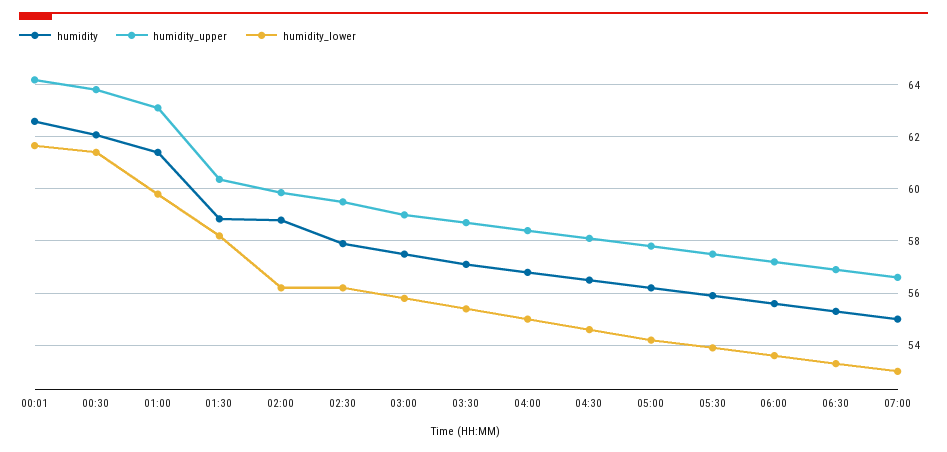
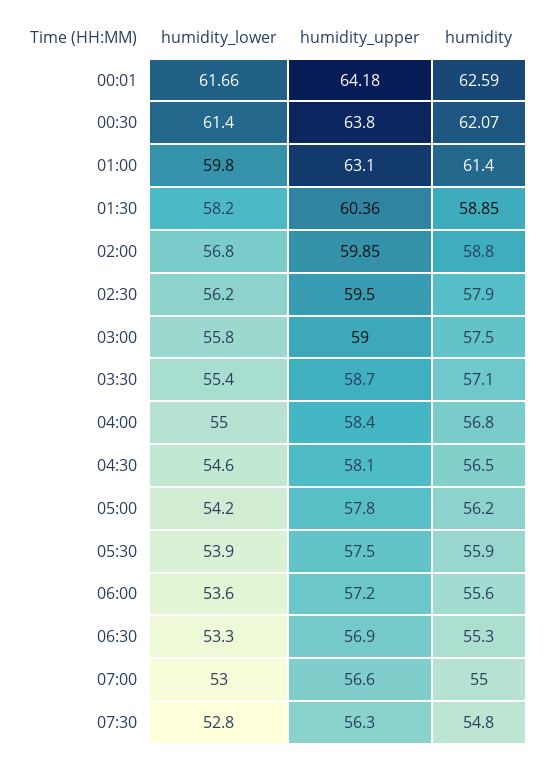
humidity_lower, 02:00: 56.25 -> 56.8
humidity_lower, 07:30: none -> 52.8
humidity_upper, 07:30: none -> 56.3
humidity, 07:30: none -> 54.8

